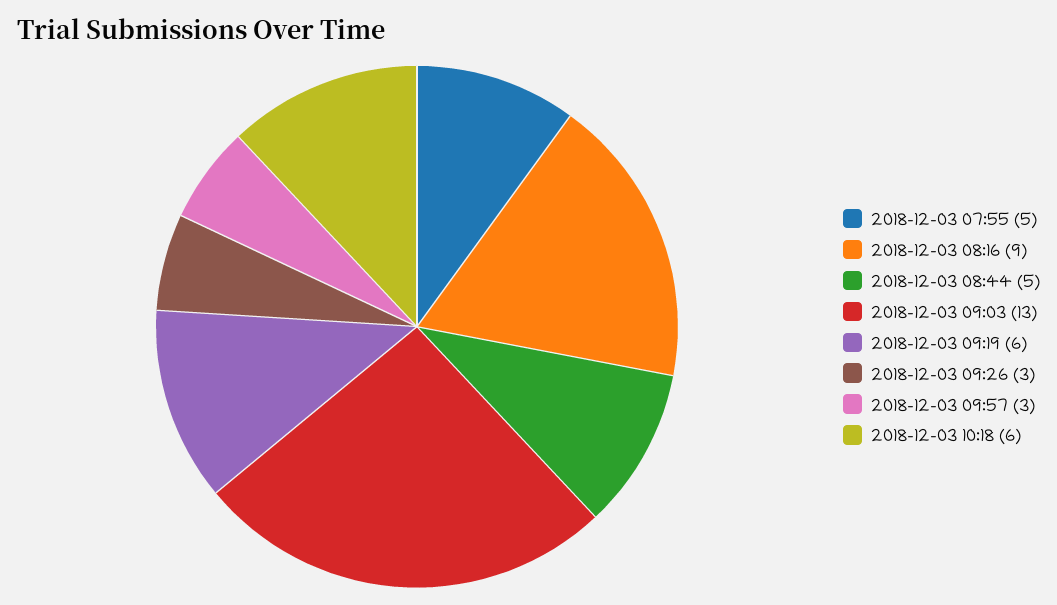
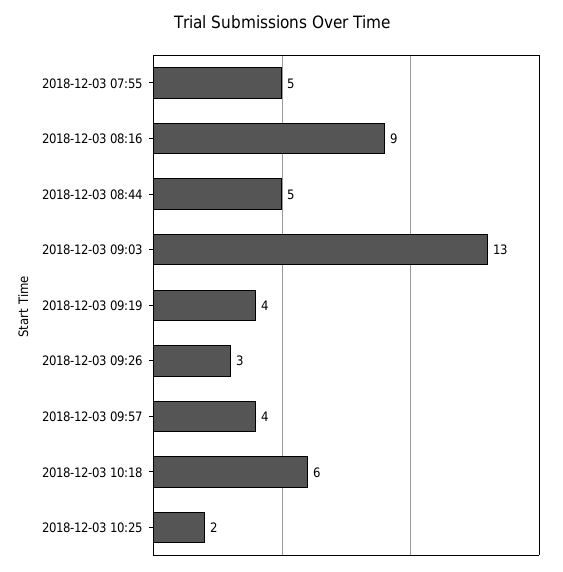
2018-12-03 09:19: 6 -> 4
2018-12-03 09:57: 3 -> 4
2018-12-03 10:25: none -> 2

